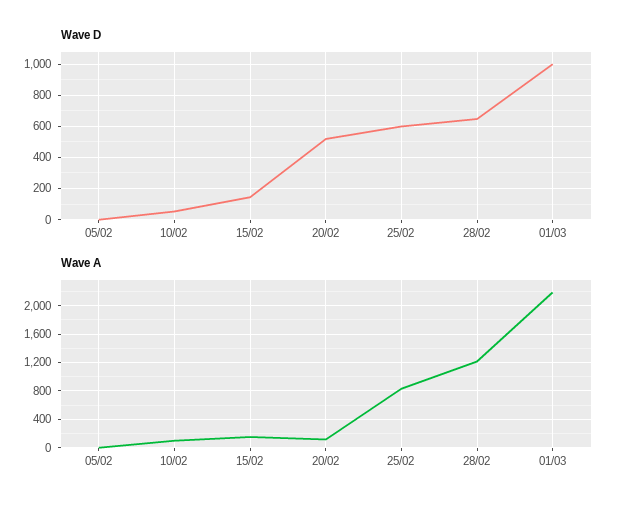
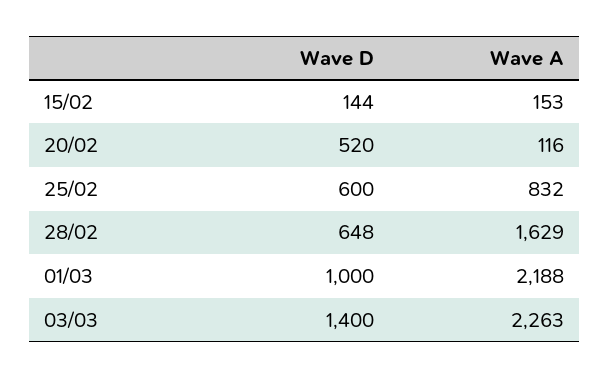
Wave D, 05/02: 0 -> none
Wave D, 10/02: 50 -> none
Wave A, 05/02: 0 -> none
Wave A, 10/02: 100 -> none
Wave A, 28/02: 1200 -> 1629
Wave D, 03/03: none -> 1400
Wave A, 03/03: none -> 2263

